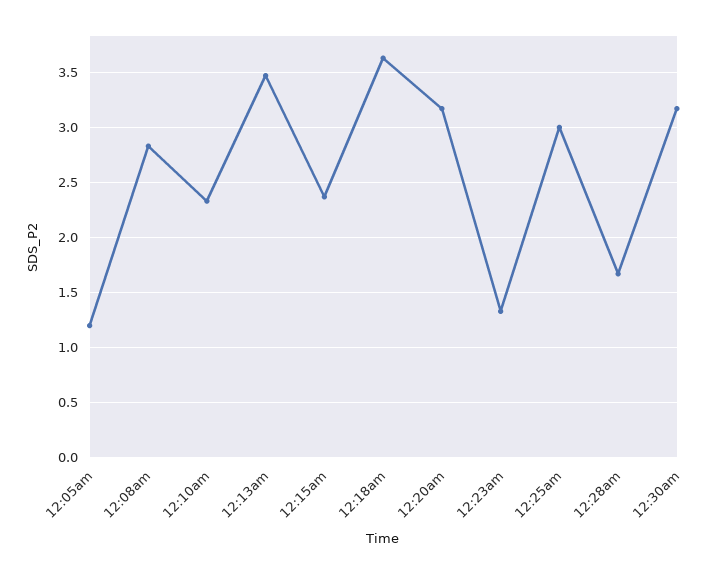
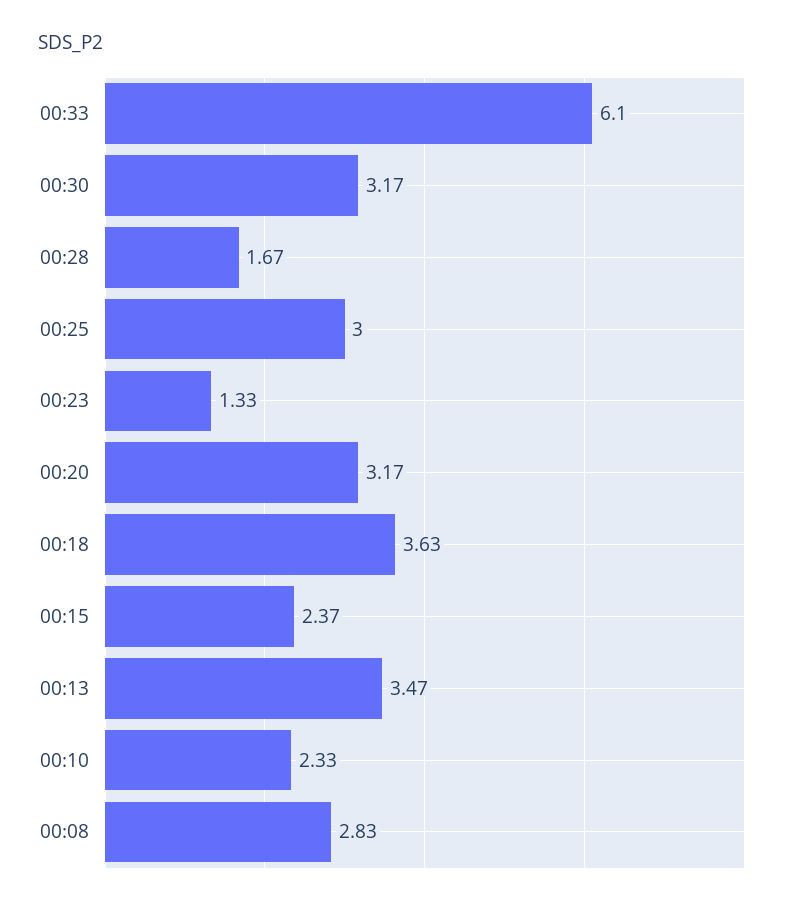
12:05am: 1.2 -> none
00:33: none -> 6.1

